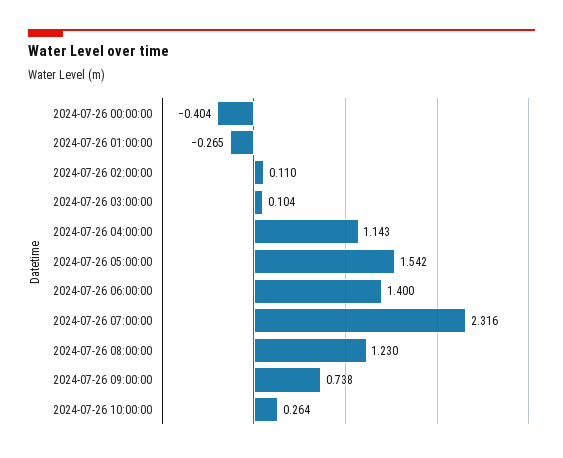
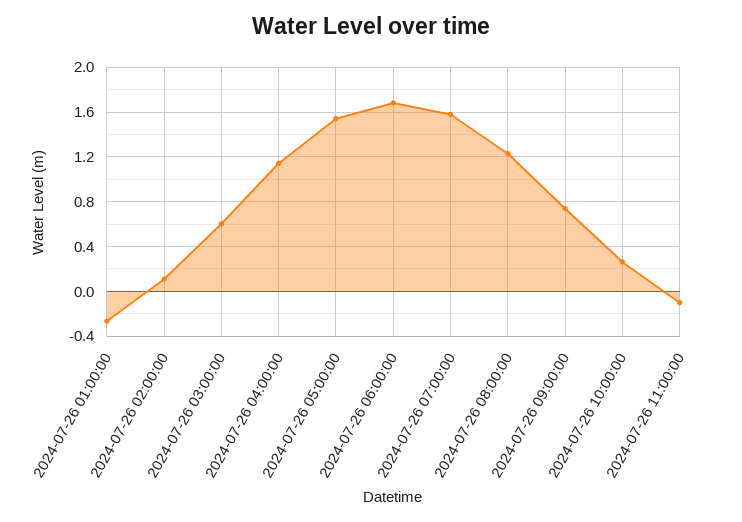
2024-07-26 00:00:00: -0.404 -> none
2024-07-26 03:00:00: 0.104 -> 0.6
2024-07-26 06:00:00: 1.4 -> 1.7
2024-07-26 07:00:00: 2.316 -> 1.6
2024-07-26 11:00:00: none -> -0.1

